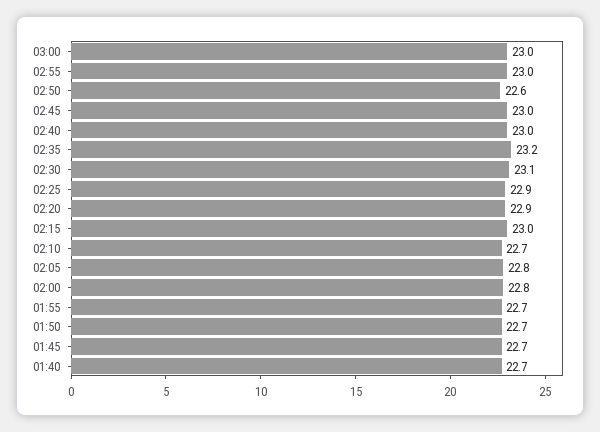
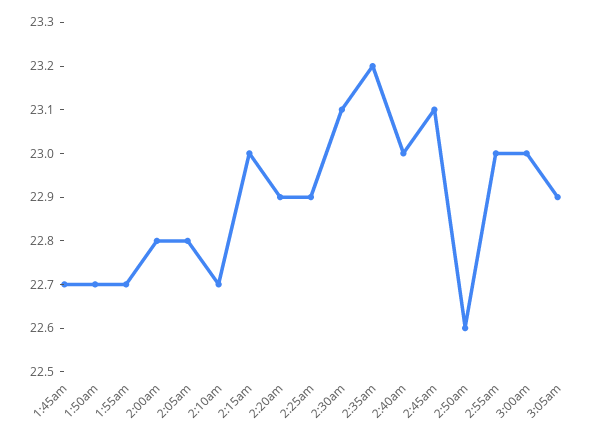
02:45: 23 -> 23.1
01:40: 22.7 -> none
3:05am: none -> 22.9

